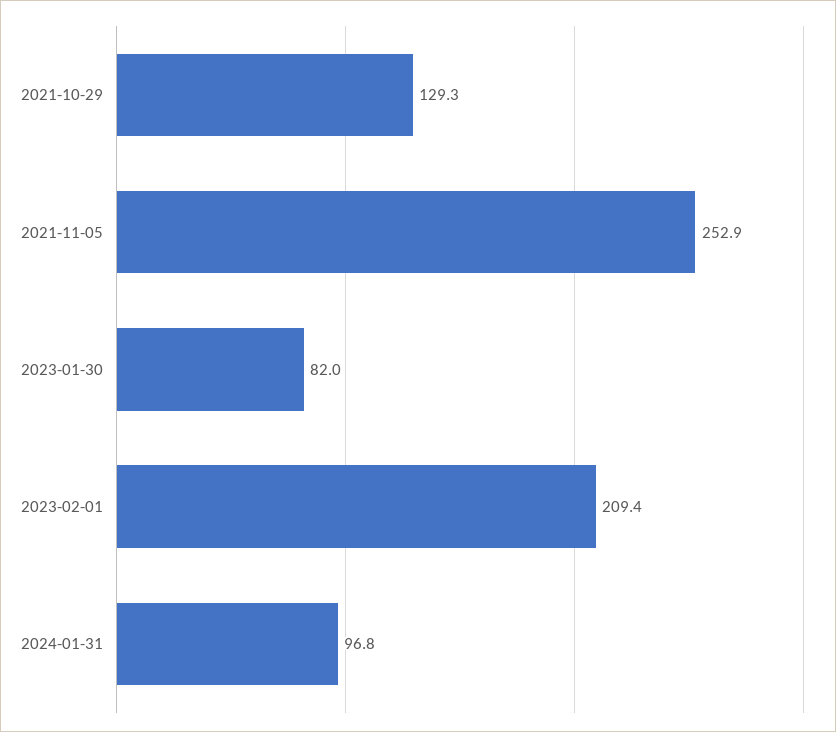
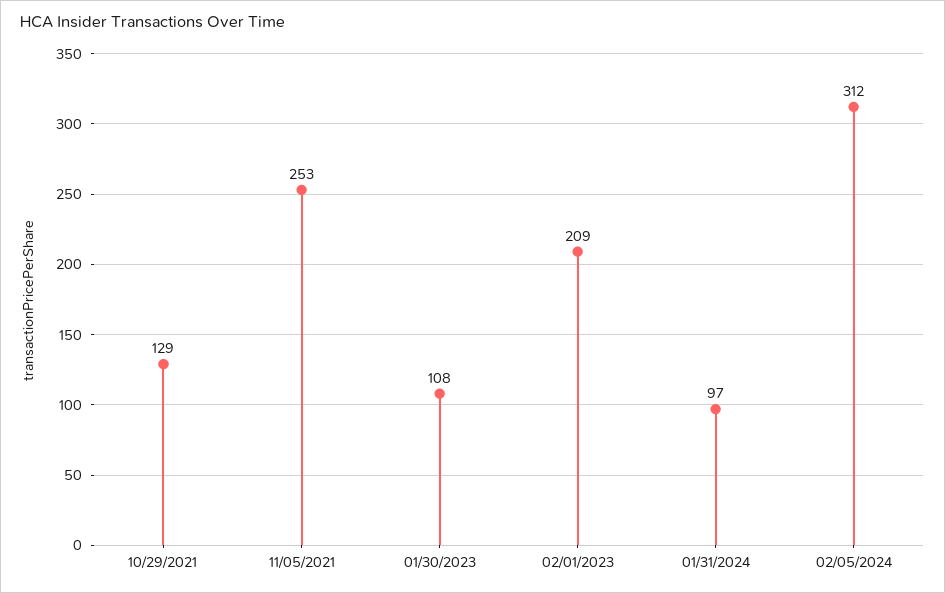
2023-01-30: 82 -> 108
02/05/2024: none -> 312

